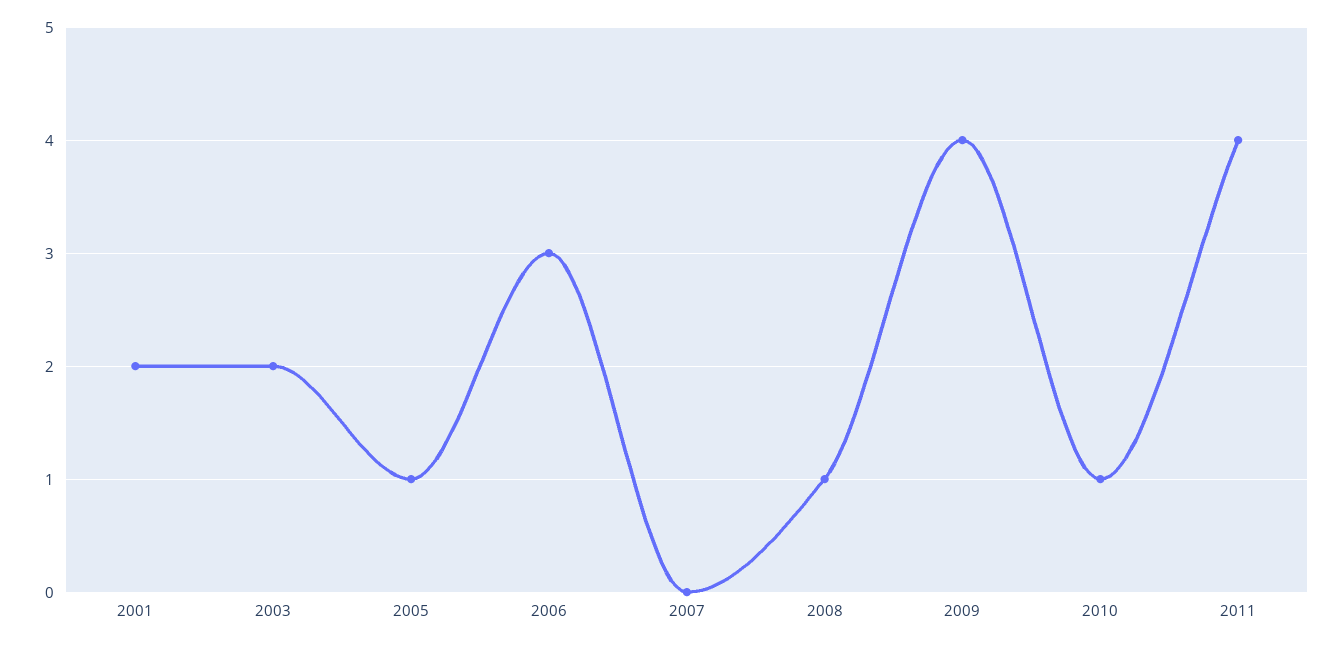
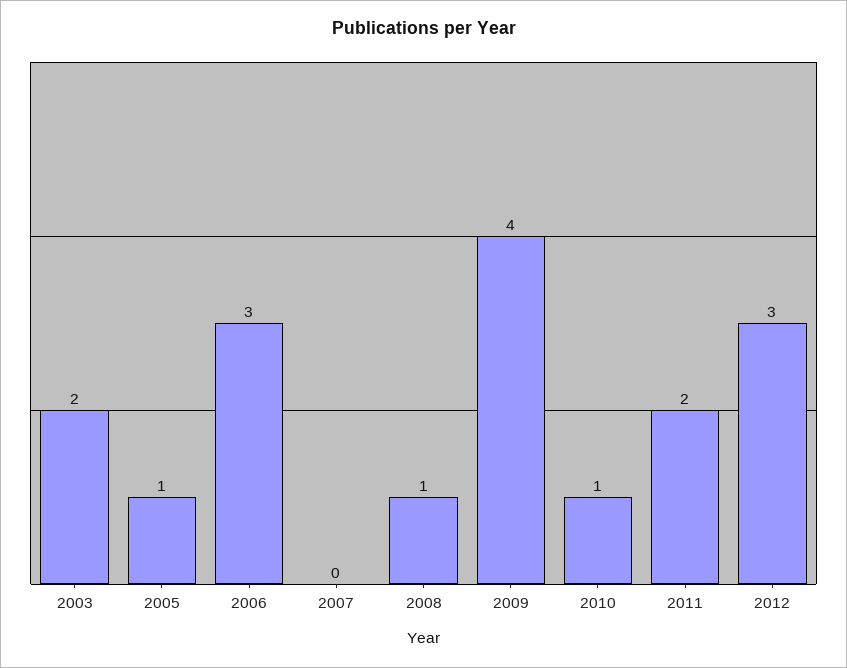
2001: 2 -> none
2011: 4 -> 2
2012: none -> 3

